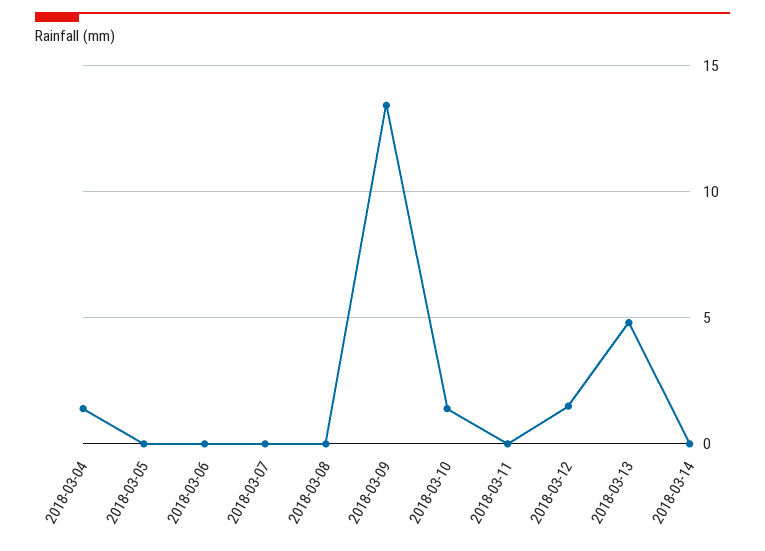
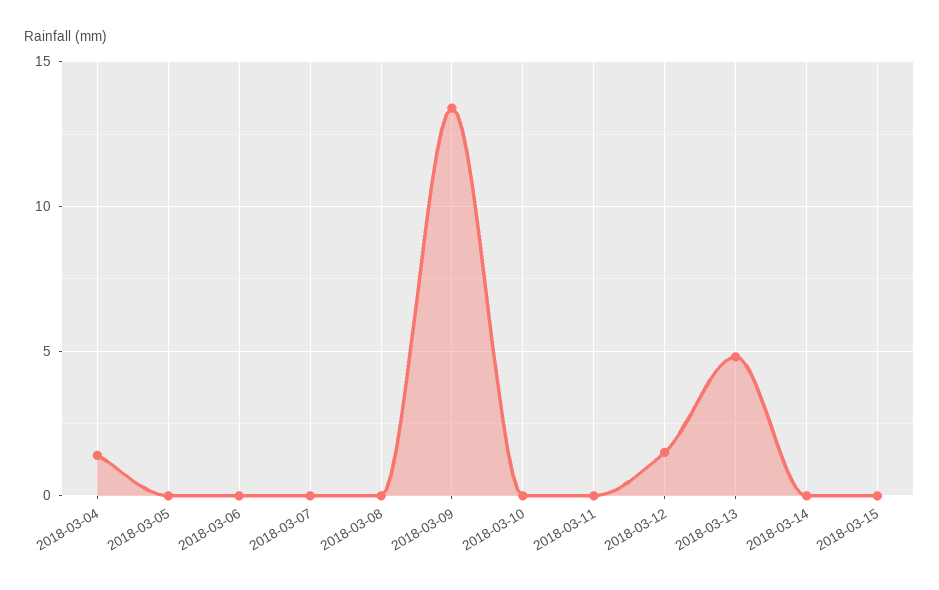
2018-03-10: 1.5 -> 0
2018-03-15: none -> 0

